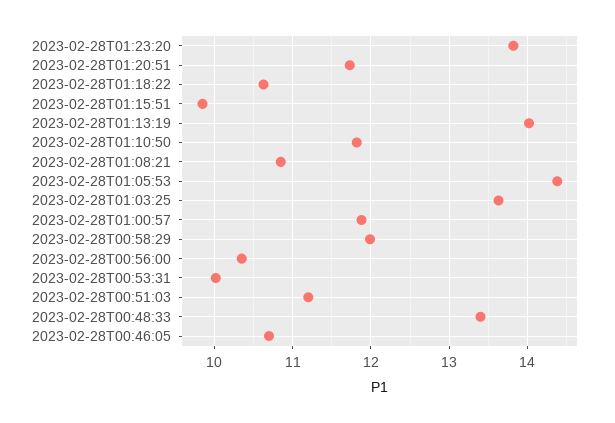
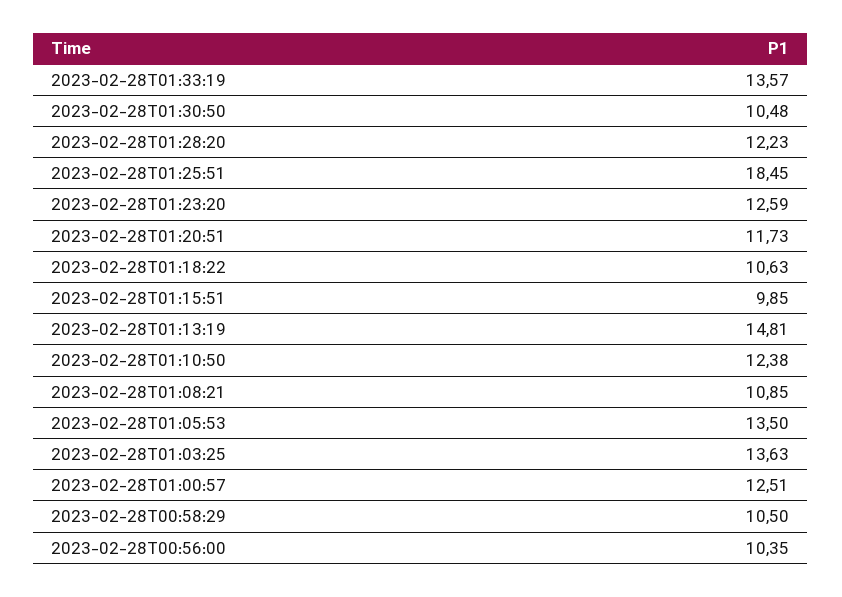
2023-02-28T01:23:20: 13.8 -> 12.59
2023-02-28T01:13:19: 14 -> 14.81
2023-02-28T01:10:50: 11.8 -> 12.38
2023-02-28T01:05:53: 14.4 -> 13.5
2023-02-28T01:00:57: 11.9 -> 12.51
2023-02-28T00:58:29: 12 -> 10.5
2023-02-28T00:53:31: 10 -> none
2023-02-28T00:51:03: 11.2 -> none
2023-02-28T00:48:33: 13.4 -> none
2023-02-28T00:46:05: 10.7 -> none
2023-02-28T01:33:19: none -> 13.57
2023-02-28T01:30:50: none -> 10.48
2023-02-28T01:28:20: none -> 12.23
2023-02-28T01:25:51: none -> 18.45

